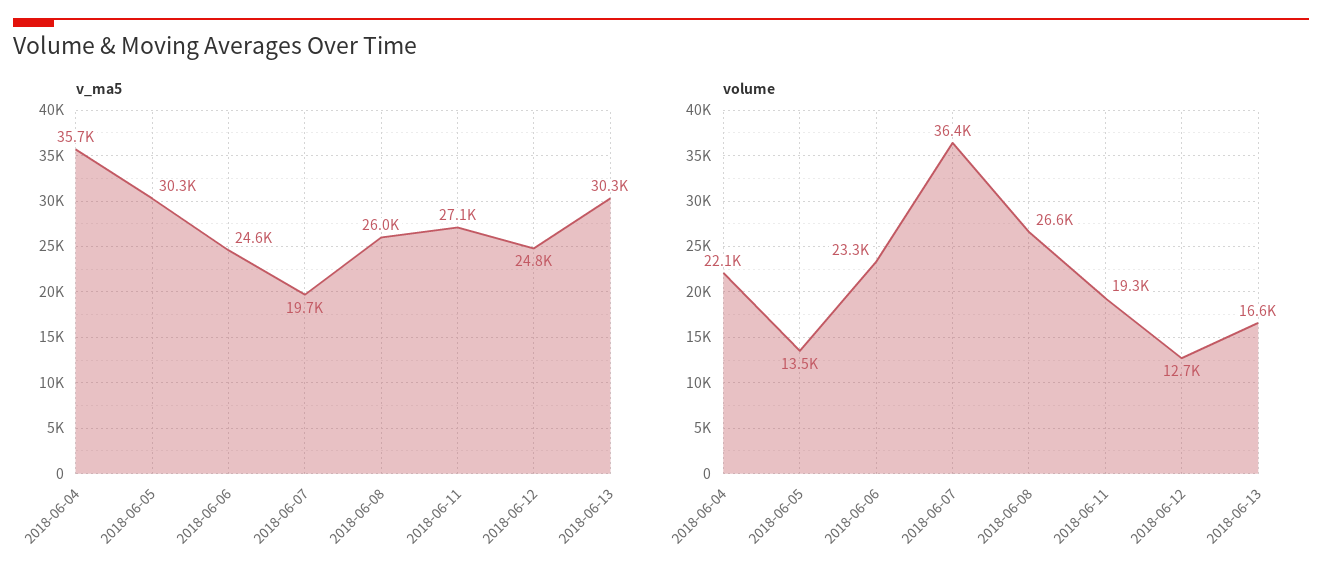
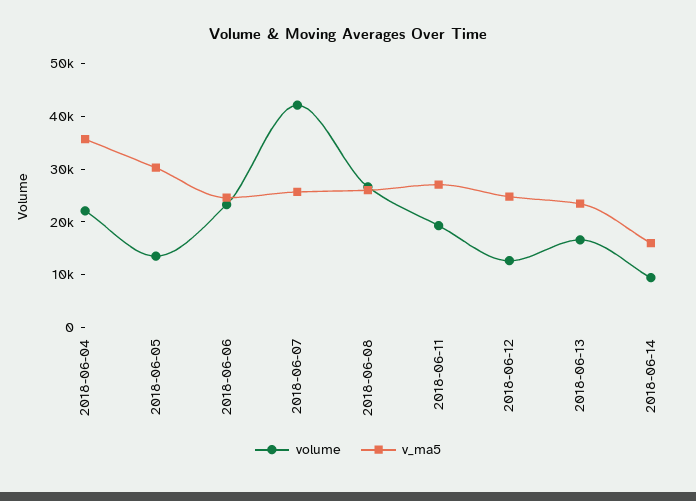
v_ma5, 2018-06-07: 19700 -> 26000
v_ma5, 2018-06-13: 30300 -> 24000
volume, 2018-06-07: 36400 -> 42000
volume, 2018-06-14: none -> 10000
v_ma5, 2018-06-14: none -> 16000

